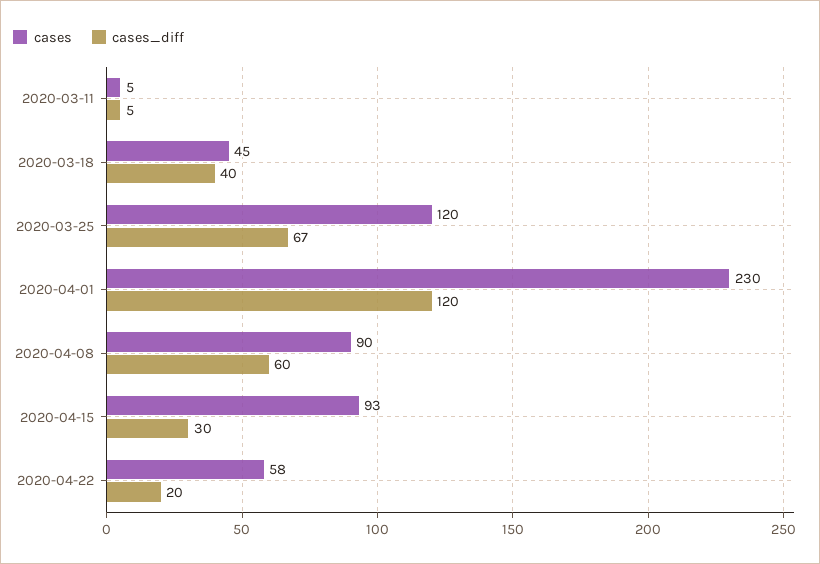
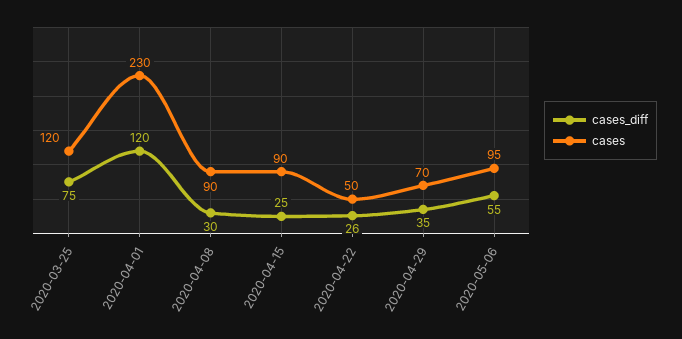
cases, 2020-03-11: 5 -> none
cases_diff, 2020-03-11: 5 -> none
cases, 2020-03-18: 45 -> none
cases_diff, 2020-03-18: 40 -> none
cases_diff, 2020-03-25: 67 -> 75
cases_diff, 2020-04-08: 60 -> 30
cases, 2020-04-15: 93 -> 90
cases_diff, 2020-04-15: 30 -> 25
cases, 2020-04-22: 58 -> 50
cases_diff, 2020-04-22: 20 -> 26
cases_diff, 2020-04-29: none -> 35
cases, 2020-04-29: none -> 70
cases_diff, 2020-05-06: none -> 55
cases, 2020-05-06: none -> 95

